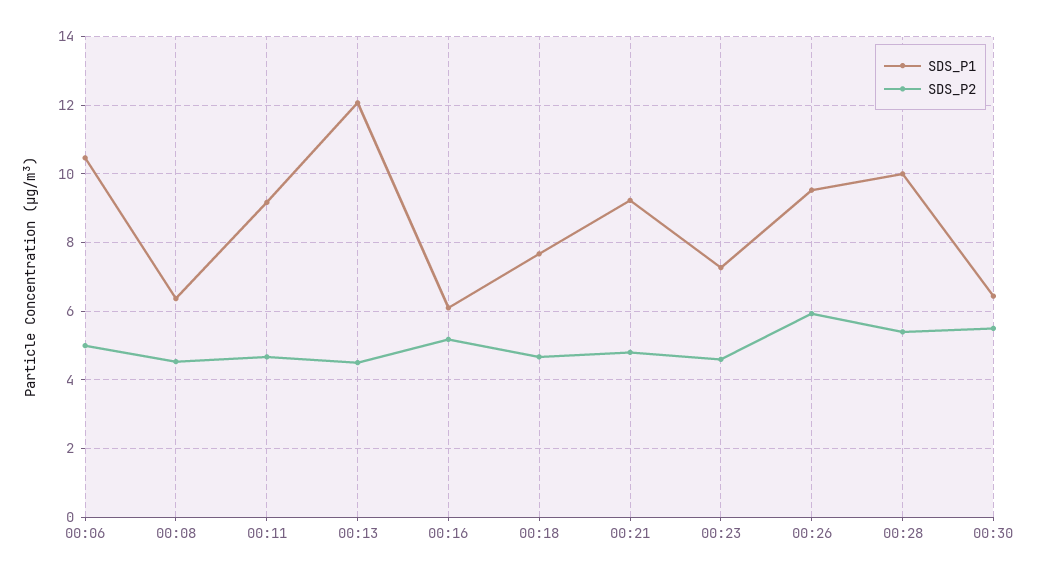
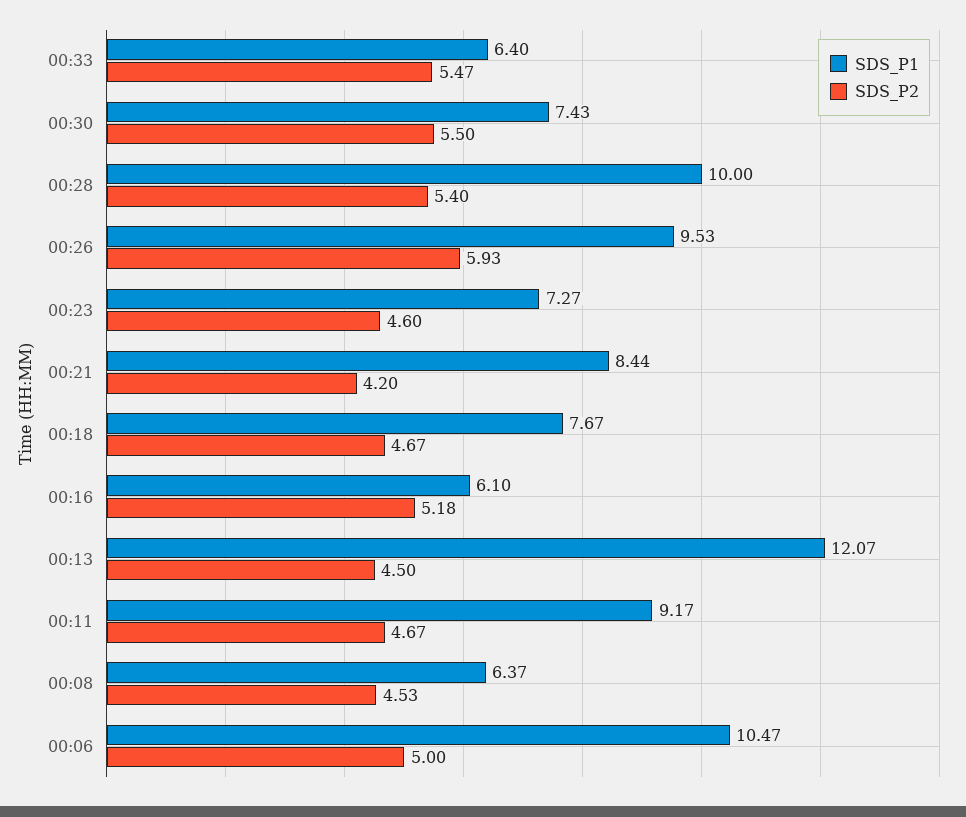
SDS_P1, 00:21: 9.2 -> 8.44
SDS_P2, 00:21: 4.8 -> 4.2
SDS_P1, 00:30: 6.4 -> 7.43
SDS_P1, 00:33: none -> 6.4
SDS_P2, 00:33: none -> 5.47

